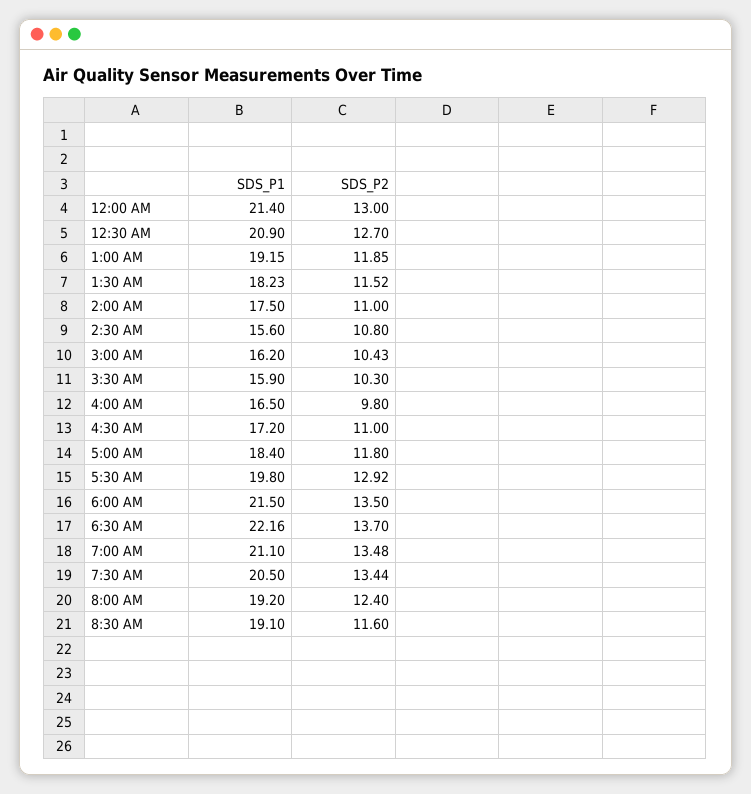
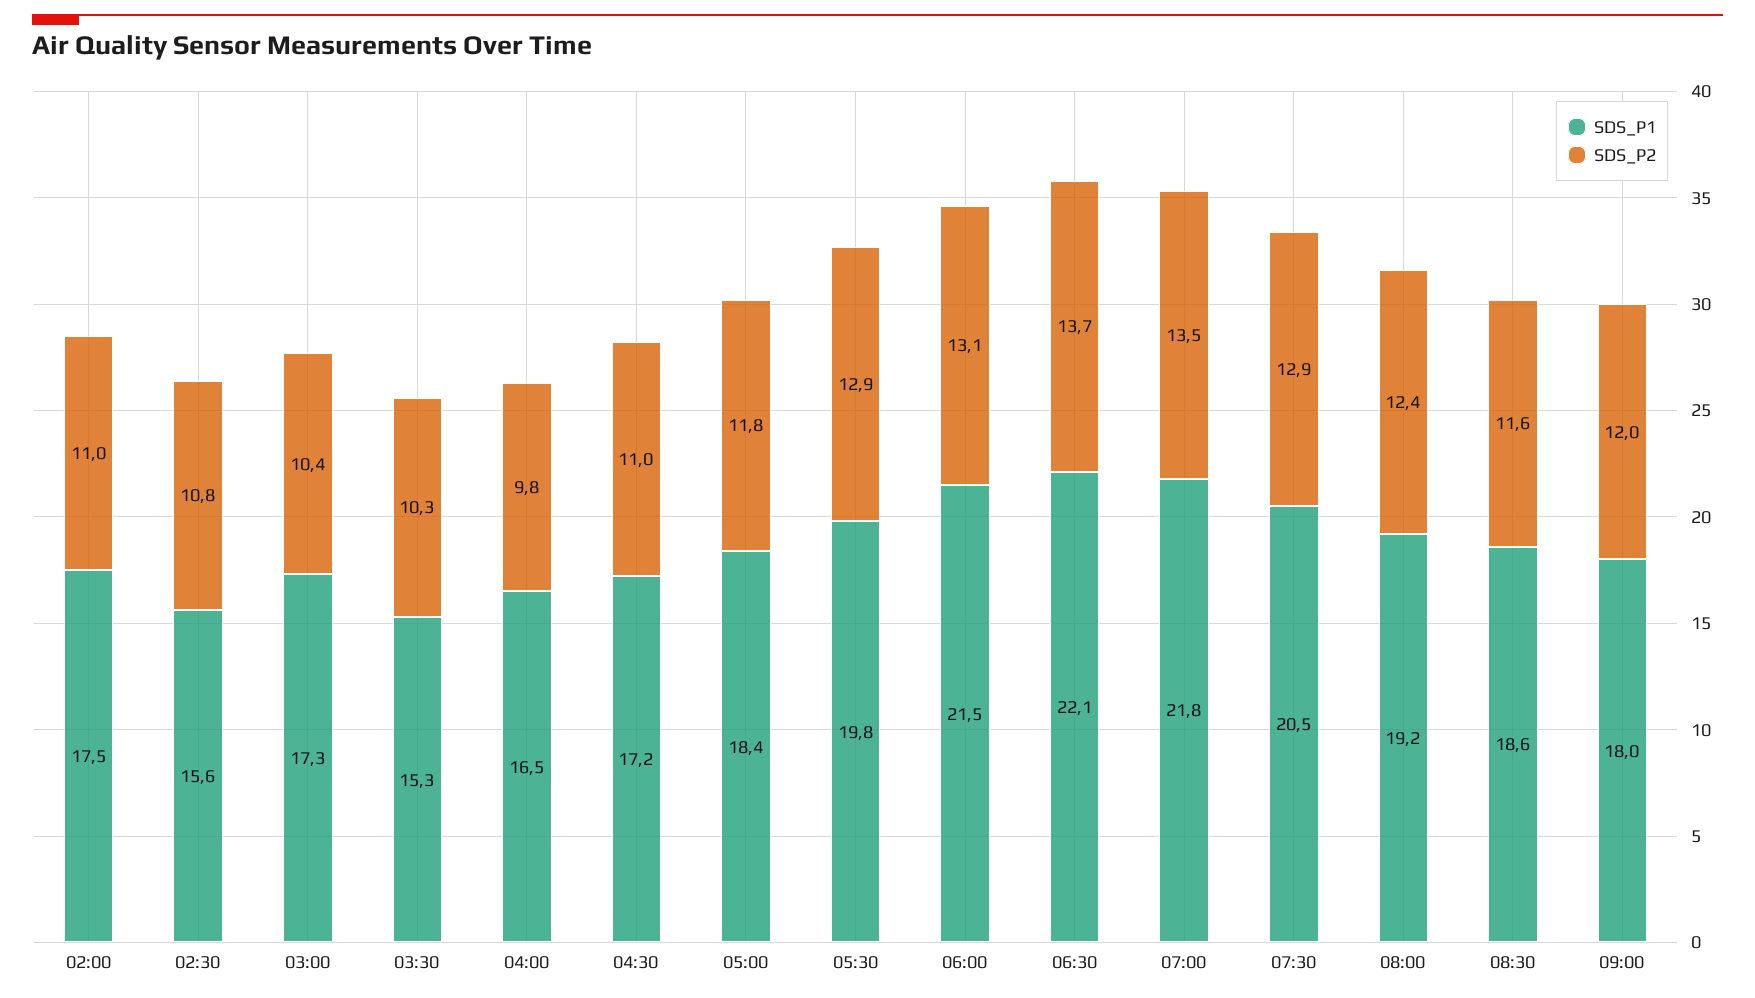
SDS_P1, 12:00 AM: 21.4 -> none
SDS_P2, 12:00 AM: 13 -> none
SDS_P1, 12:30 AM: 20.9 -> none
SDS_P2, 12:30 AM: 12.7 -> none
SDS_P1, 1:00 AM: 19.15 -> none
SDS_P2, 1:00 AM: 11.85 -> none
SDS_P1, 1:30 AM: 18.23 -> none
SDS_P2, 1:30 AM: 11.52 -> none
SDS_P1, 3:00 AM: 16.2 -> 17.3
SDS_P1, 3:30 AM: 15.9 -> 15.3
SDS_P2, 6:00 AM: 13.5 -> 13.1
SDS_P1, 6:30 AM: 22.16 -> 22.1
SDS_P1, 7:00 AM: 21.1 -> 21.8
SDS_P2, 7:30 AM: 13.44 -> 12.9
SDS_P1, 8:30 AM: 19.1 -> 18.6
SDS_P1, 09:00: none -> 18
SDS_P2, 09:00: none -> 12

